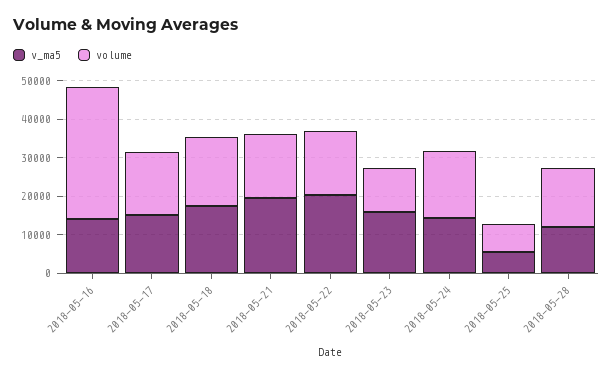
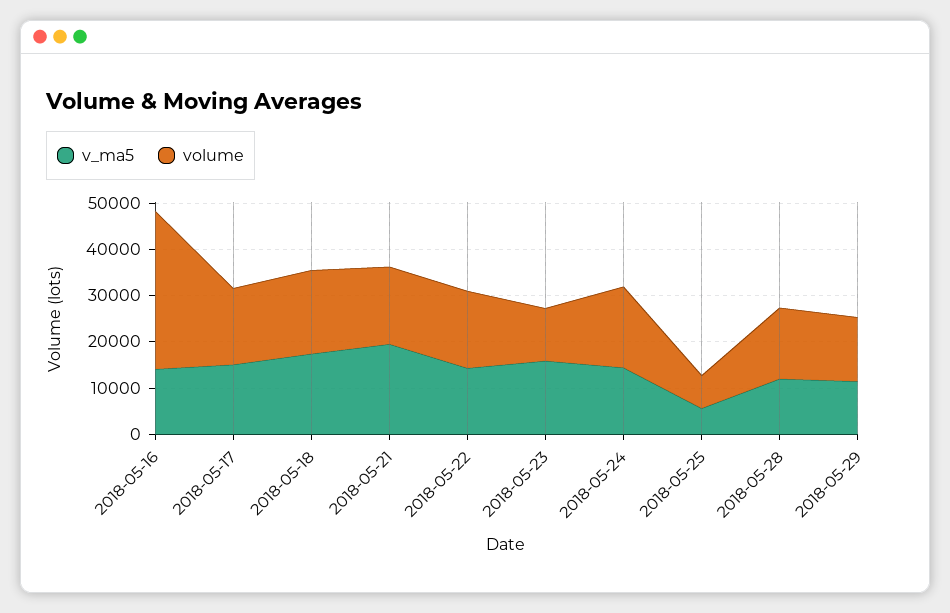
v_ma5, 2018-05-22: 20000 -> 14000
v_ma5, 2018-05-29: none -> 12000
volume, 2018-05-29: none -> 14000

